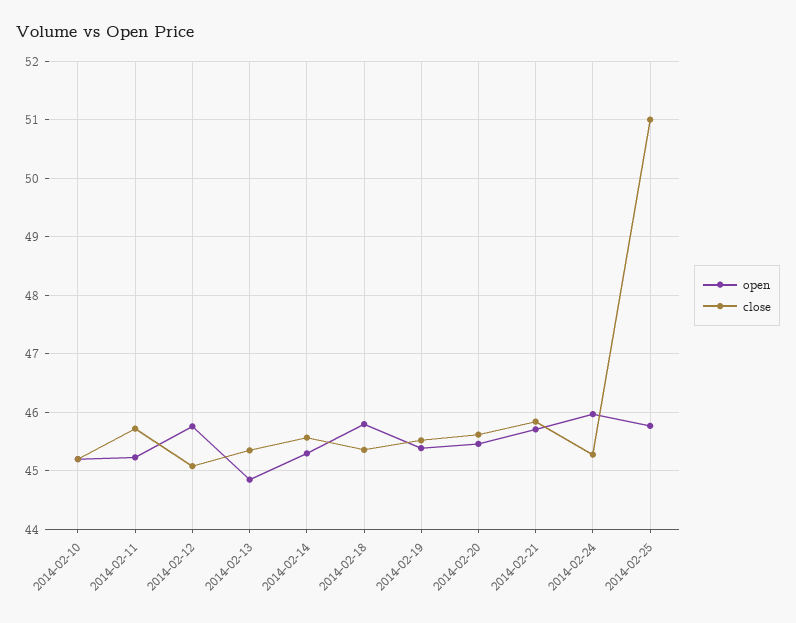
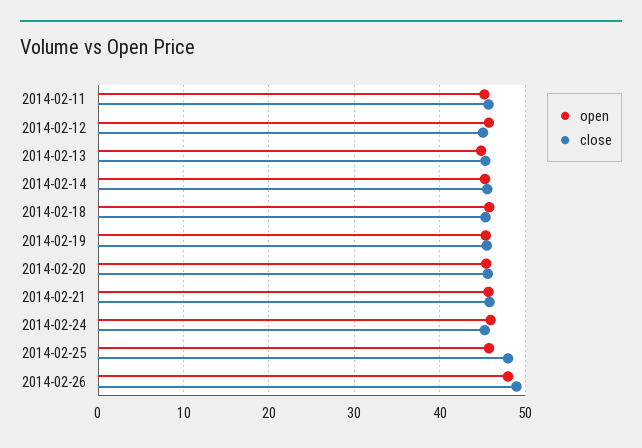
open, 2014-02-10: 45.2 -> none
close, 2014-02-10: 45.2 -> none
close, 2014-02-25: 51 -> 48
open, 2014-02-26: none -> 48
close, 2014-02-26: none -> 49

